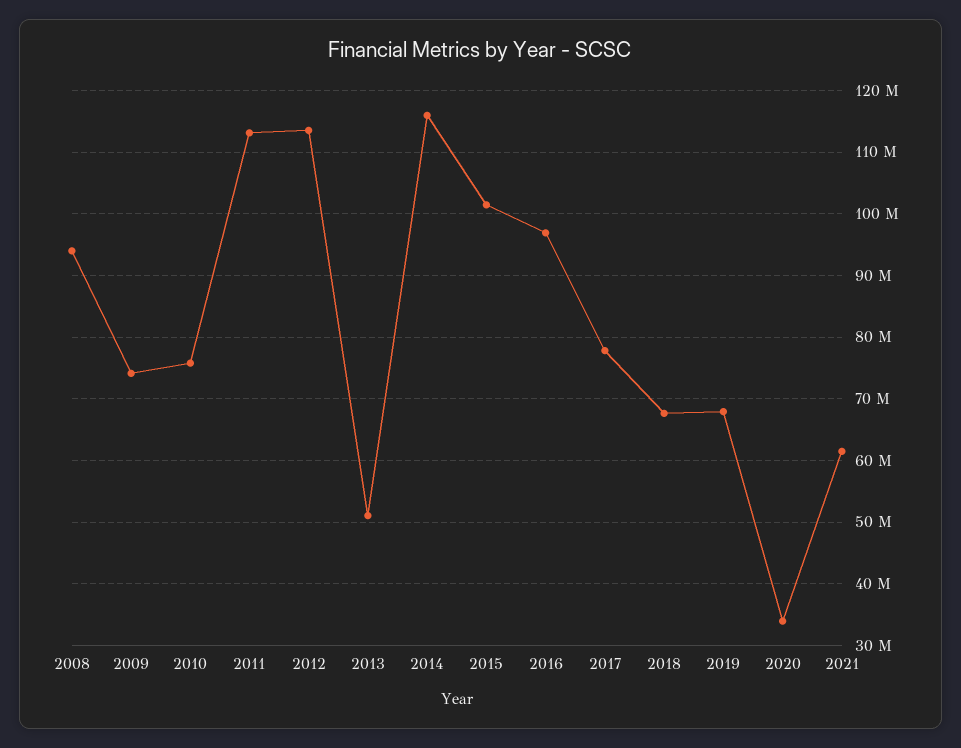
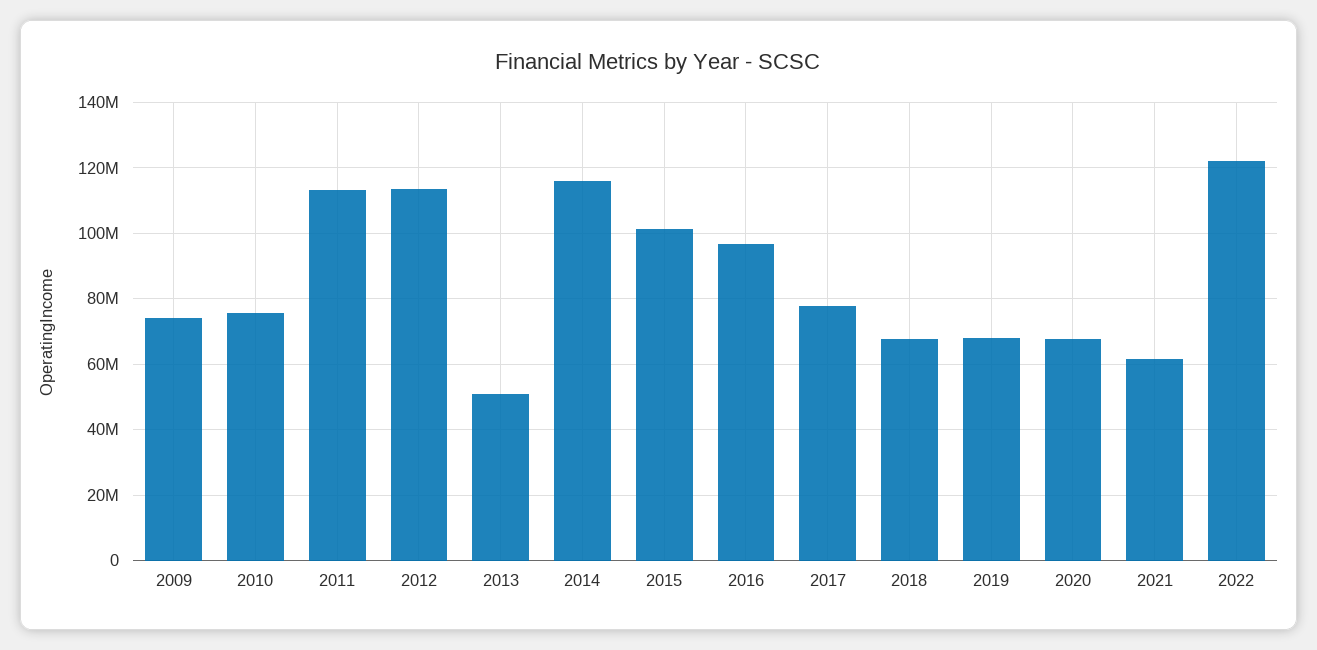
2008: 94000000 -> none
2020: 34000000 -> 68000000
2022: none -> 122000000

